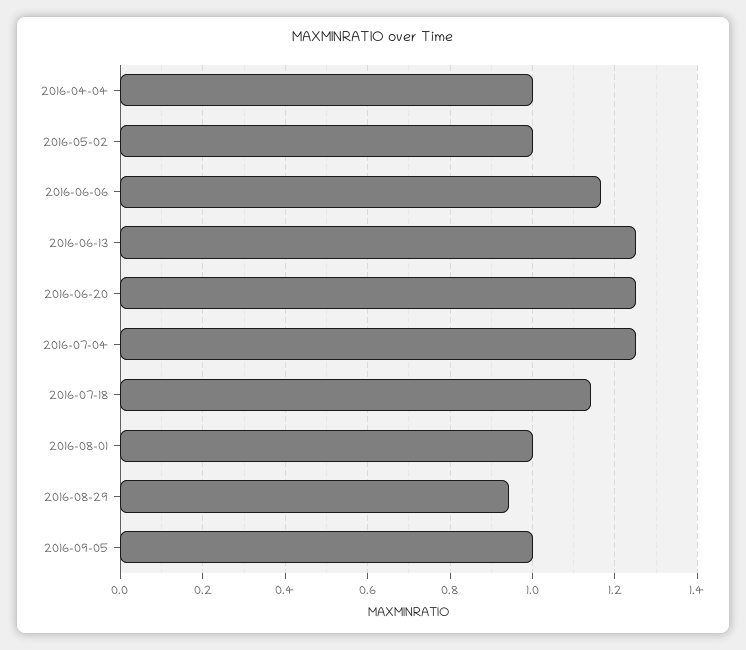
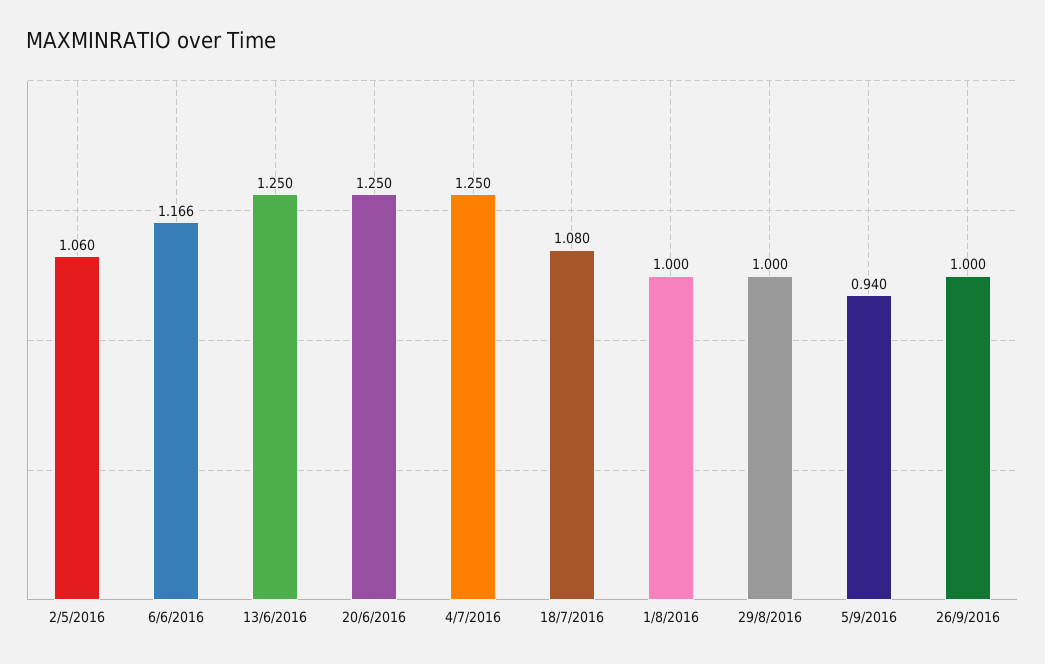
2016-04-04: 1 -> none
2016-05-02: 1 -> 1.06
2016-07-18: 1.14 -> 1.08
2016-08-29: 0.94 -> 1
2016-09-05: 1 -> 0.94
26/9/2016: none -> 1

